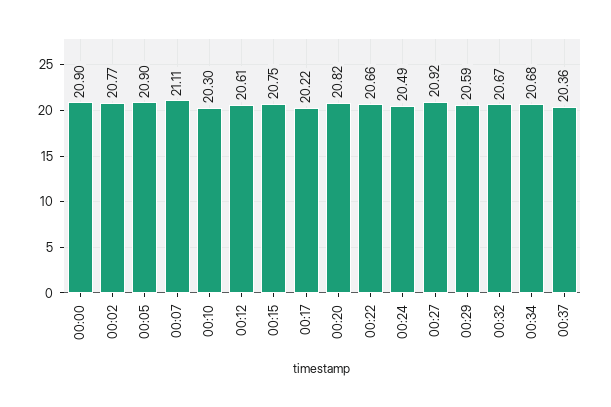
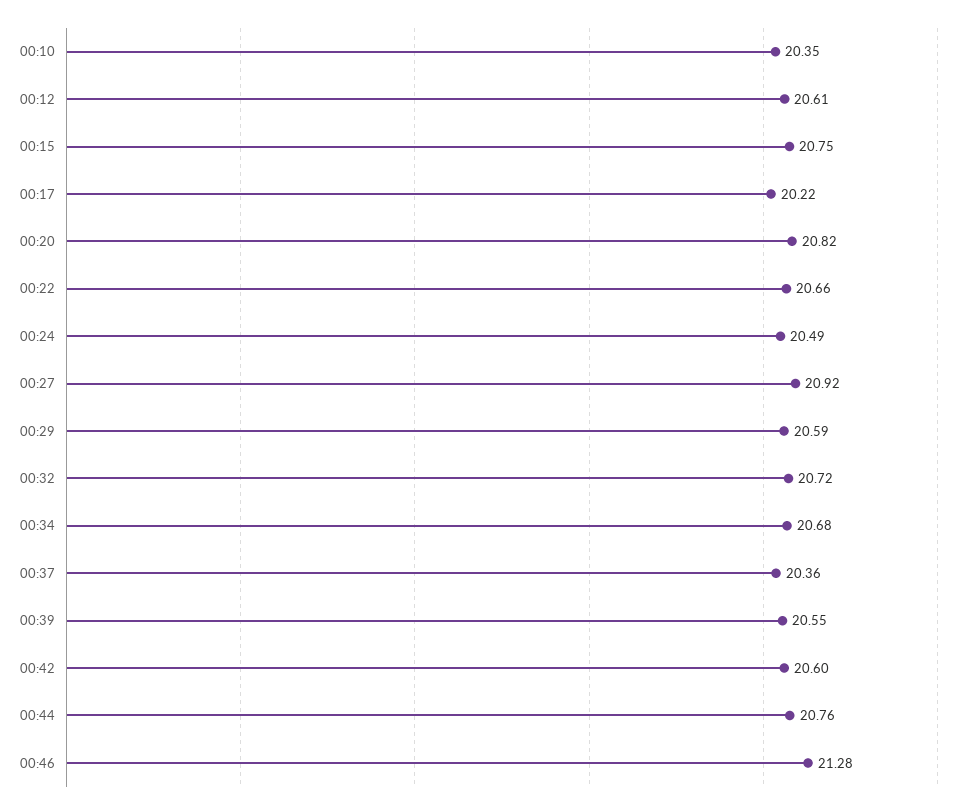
00:00: 20.9 -> none
00:02: 20.77 -> none
00:05: 20.9 -> none
00:07: 21.11 -> none
00:10: 20.3 -> 20.35
00:32: 20.67 -> 20.72
00:39: none -> 20.55
00:42: none -> 20.6
00:44: none -> 20.76
00:46: none -> 21.28

